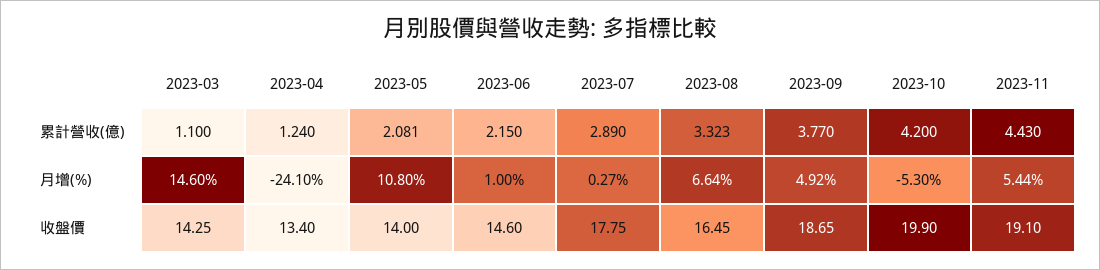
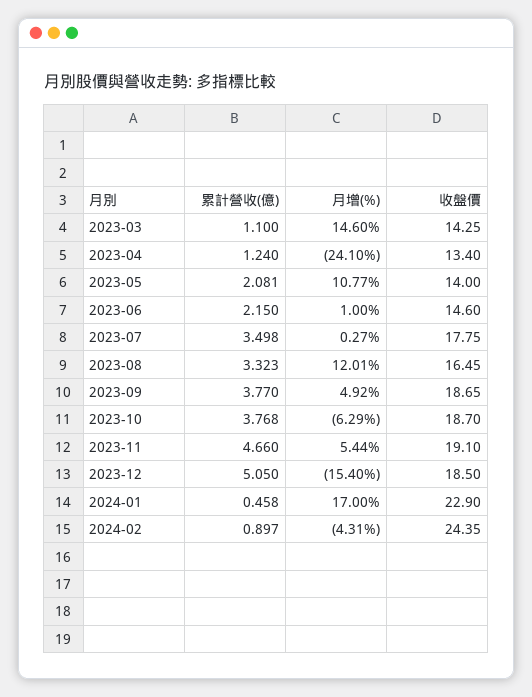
2023-07, 累計營收(億): 2.89 -> 3.498
2023-10, 累計營收(億): 4.2 -> 3.768
2023-11, 累計營收(億): 4.43 -> 4.66
2023-05, 月增(%): 10.8 -> 10.77
2023-08, 月增(%): 6.64 -> 12.01
2023-10, 月增(%): -5.3 -> -6.29
2023-10, 收盤價: 19.9 -> 18.7
2023-12, 累計營收(億): none -> 5.05
2023-12, 月增(%): none -> -15.4
2023-12, 收盤價: none -> 18.5
2024-01, 累計營收(億): none -> 0.458
2024-01, 月增(%): none -> 17
2024-01, 收盤價: none -> 22.9
2024-02, 累計營收(億): none -> 0.897
2024-02, 月增(%): none -> -4.31
2024-02, 收盤價: none -> 24.35

